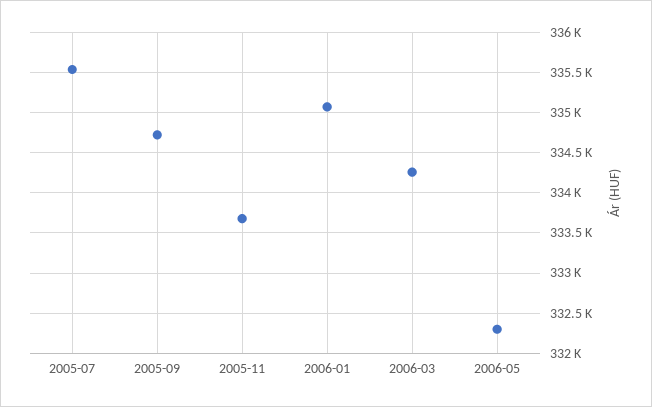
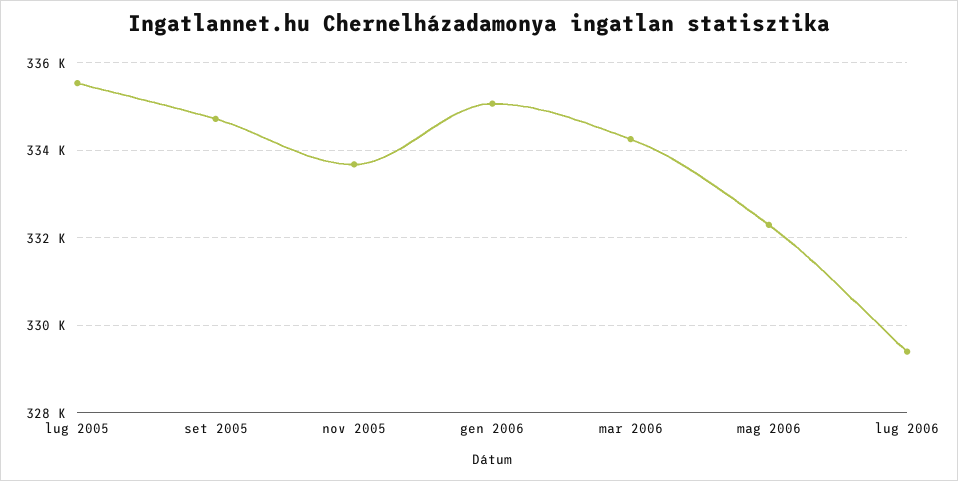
lug 2006: none -> 329400

